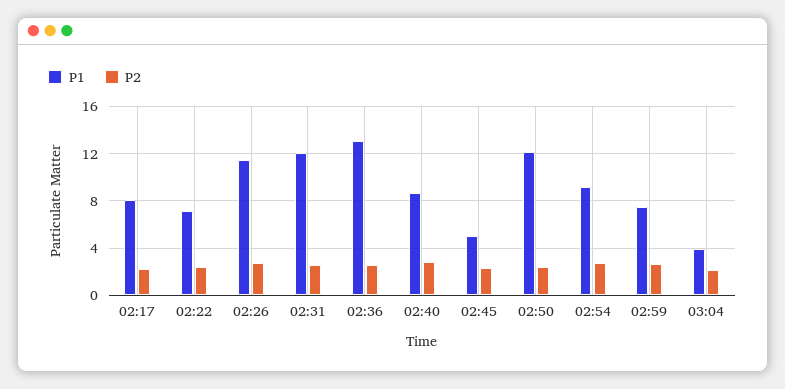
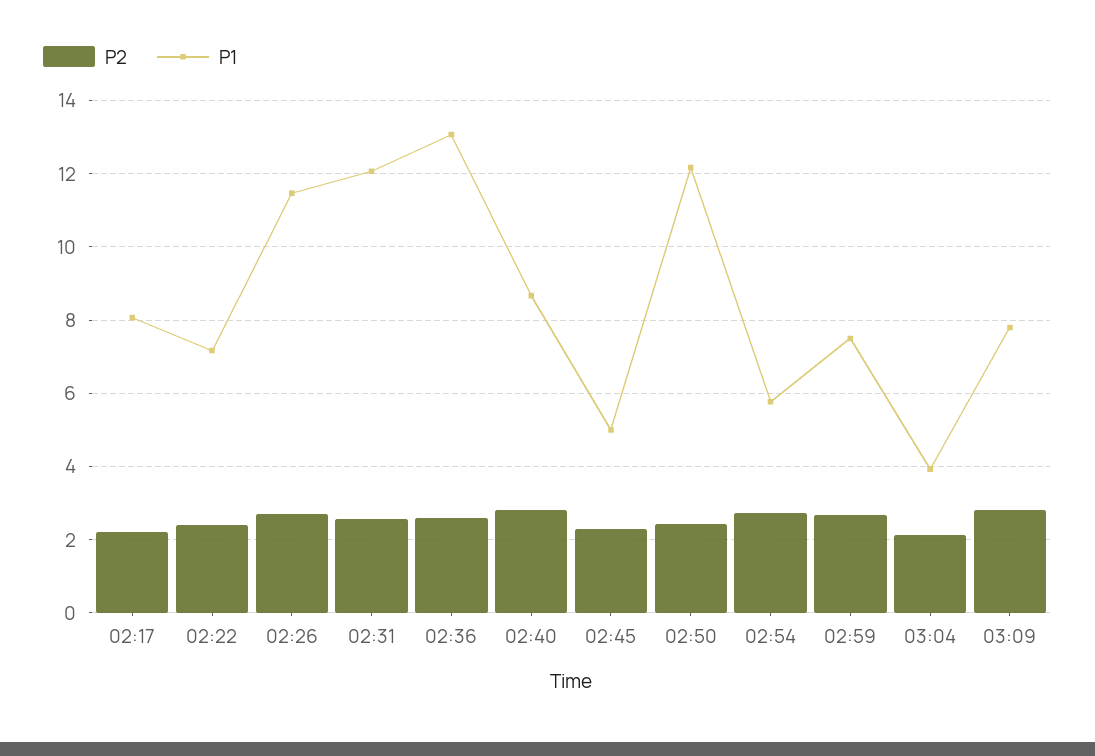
P1, 02:54: 9 -> 5.8
P2, 03:09: none -> 2.8
P1, 03:09: none -> 7.8

